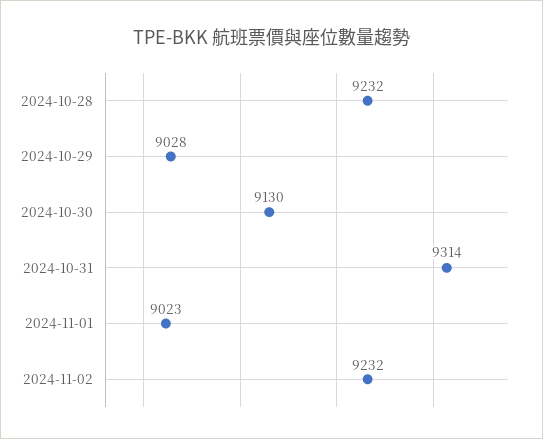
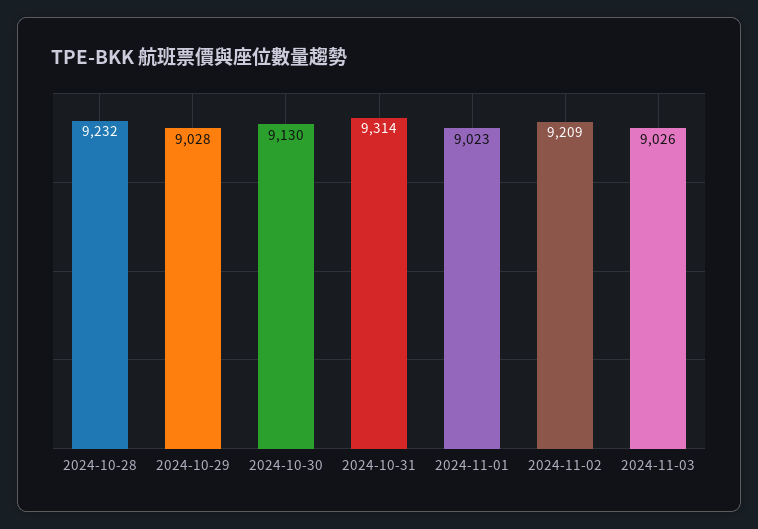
2024-11-02: 9232 -> 9209
2024-11-03: none -> 9026

